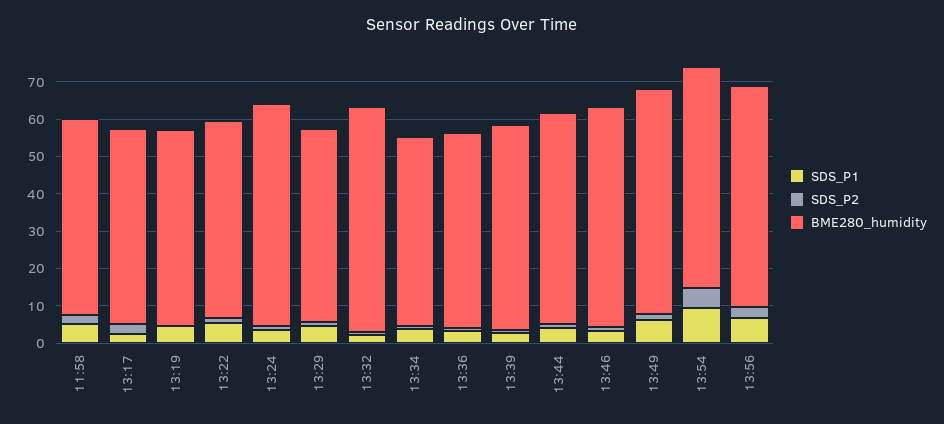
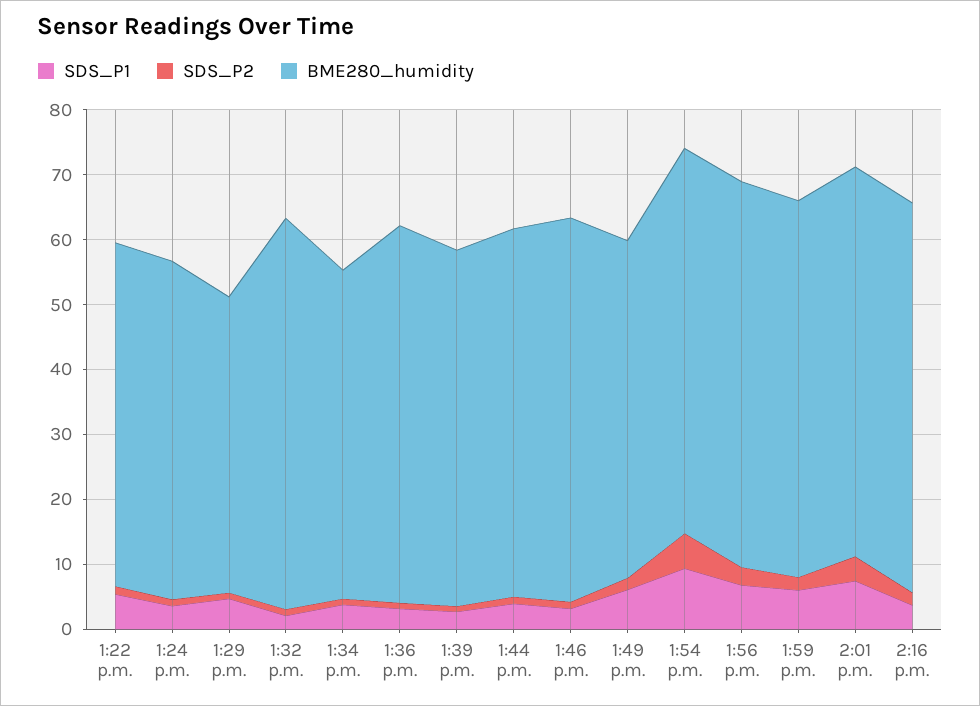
SDS_P1, 11:58: 5 -> none
SDS_P2, 11:58: 2.5 -> none
BME280_humidity, 11:58: 52.5 -> none
SDS_P1, 13:17: 2.5 -> none
SDS_P2, 13:17: 2.5 -> none
BME280_humidity, 13:17: 52.5 -> none
SDS_P1, 13:19: 5 -> none
SDS_P2, 13:19: 0 -> none
BME280_humidity, 13:19: 52.5 -> none
BME280_humidity, 13:24: 60 -> 52
BME280_humidity, 13:29: 52.5 -> 46
BME280_humidity, 13:36: 52.5 -> 58
BME280_humidity, 13:49: 60 -> 52
SDS_P1, 1:59 p.m.: none -> 6
SDS_P2, 1:59 p.m.: none -> 2
BME280_humidity, 1:59 p.m.: none -> 58
SDS_P1, 2:01 p.m.: none -> 8
SDS_P2, 2:01 p.m.: none -> 4
BME280_humidity, 2:01 p.m.: none -> 60
SDS_P1, 2:16 p.m.: none -> 4
SDS_P2, 2:16 p.m.: none -> 2
BME280_humidity, 2:16 p.m.: none -> 60

